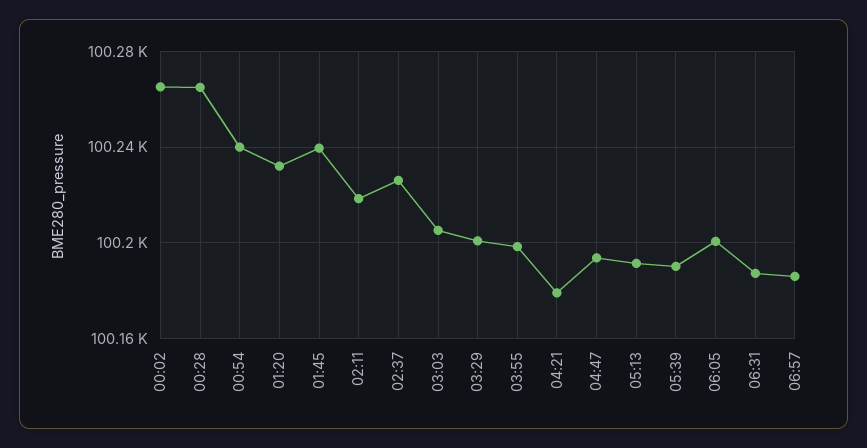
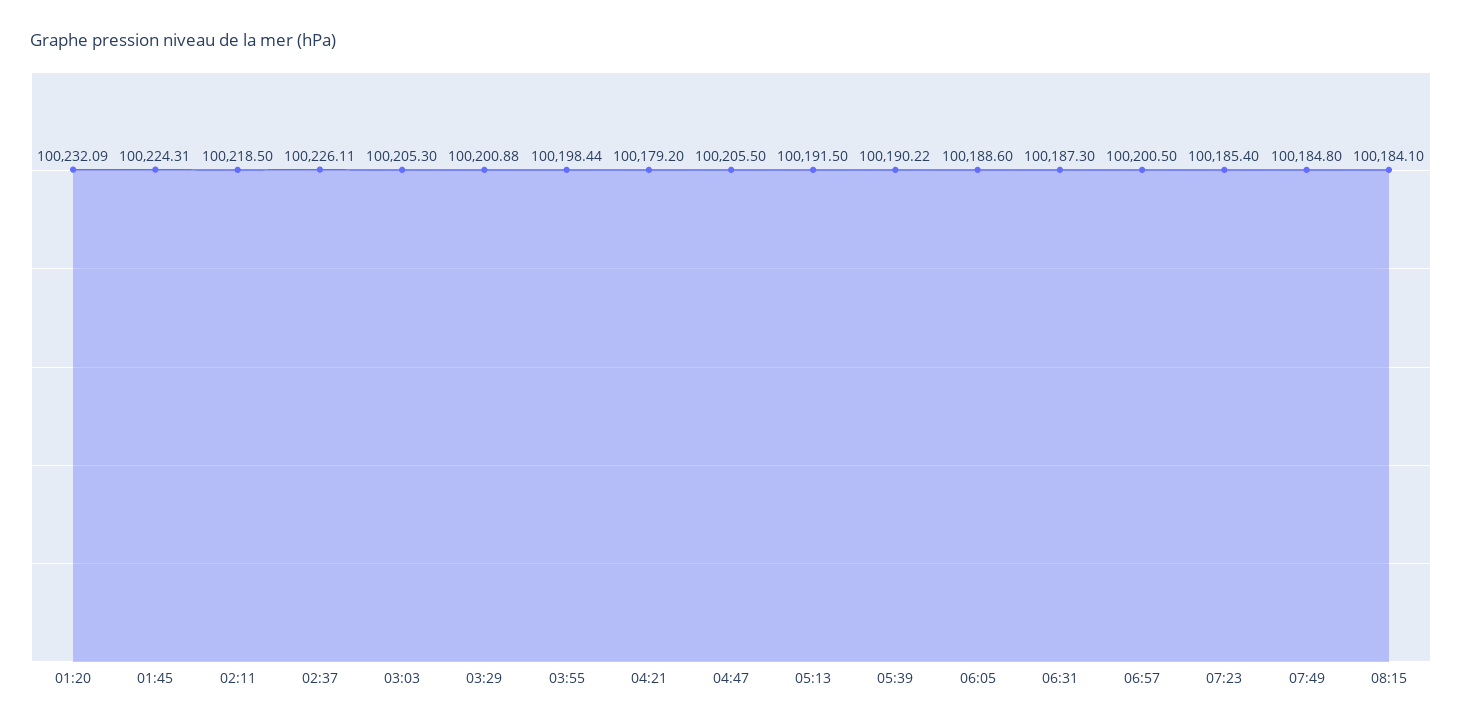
00:02: 100265 -> none
00:28: 100265 -> none
00:54: 100240 -> none
01:45: 100240 -> 100224.31
04:47: 100195 -> 100205.5
06:05: 100200 -> 100188.6
06:57: 100185 -> 100200.5
07:23: none -> 100185.4
07:49: none -> 100184.8
08:15: none -> 100184.1

